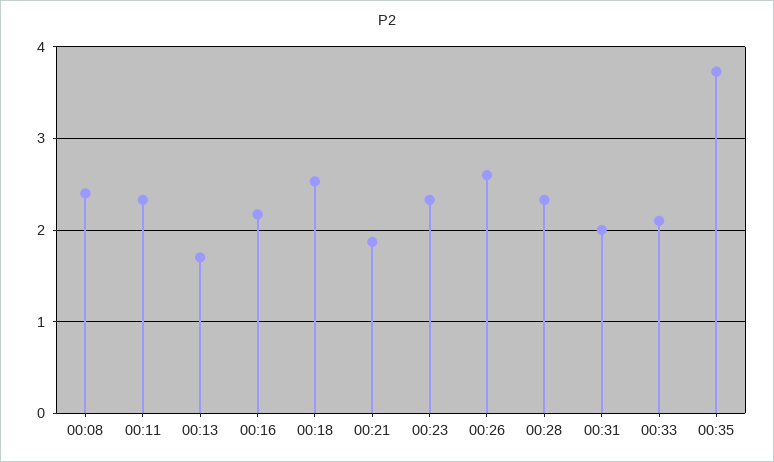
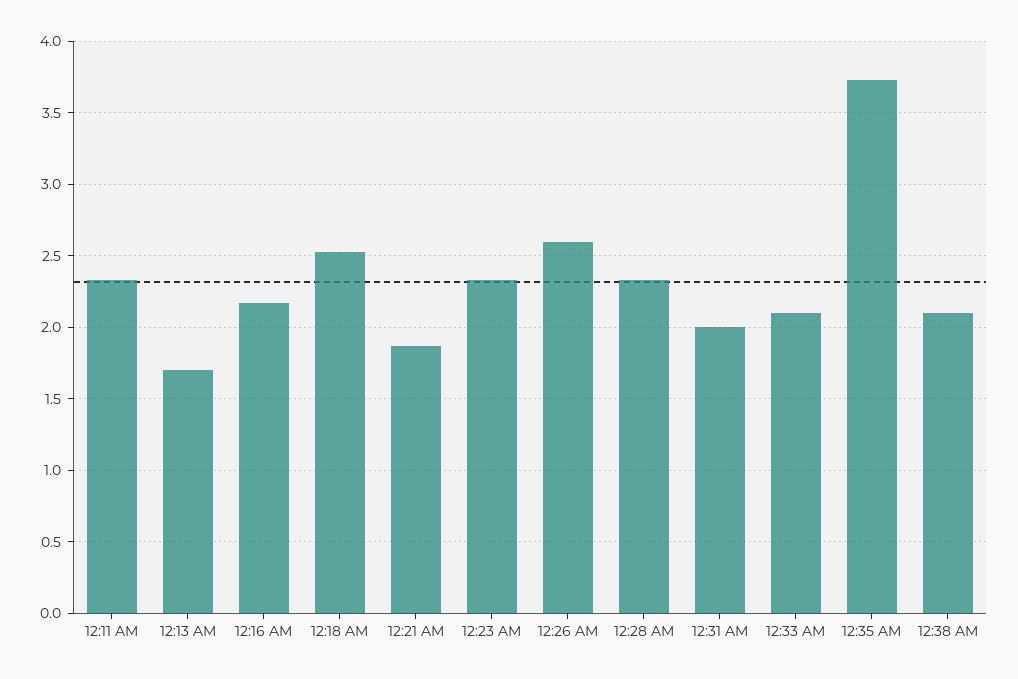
00:08: 2.4 -> none
12:38 AM: none -> 2.1

